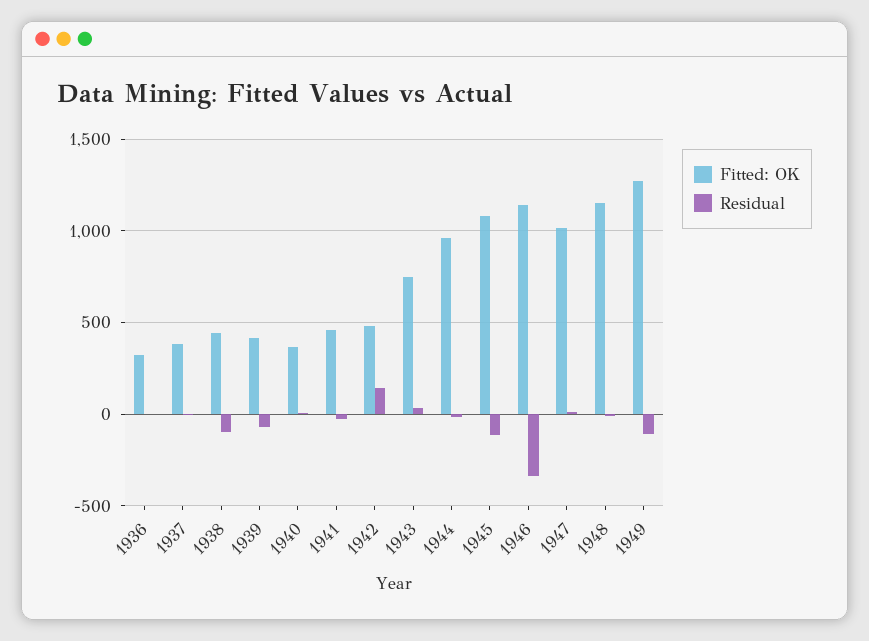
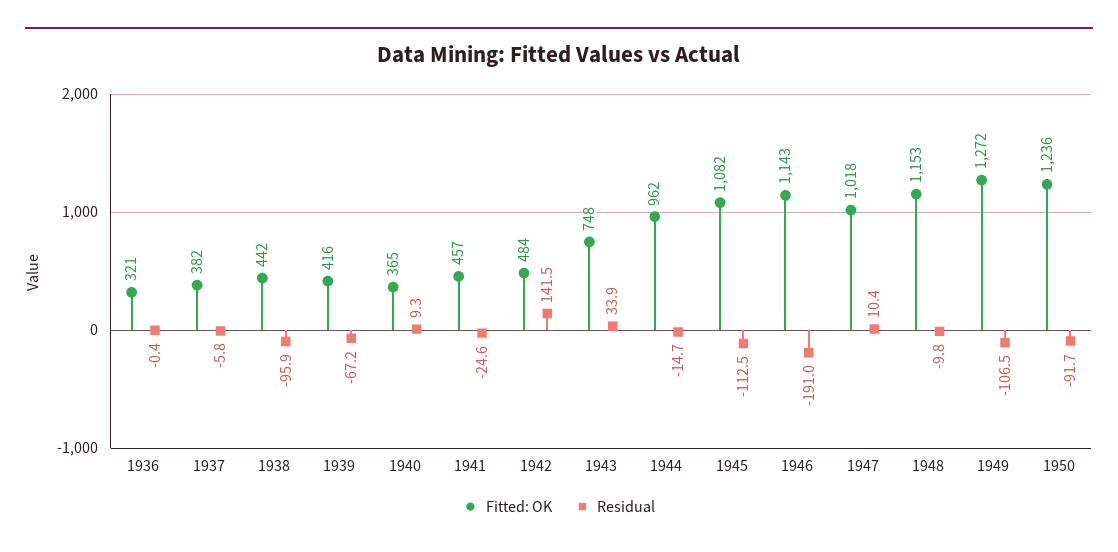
Residual, 1946: -350 -> -191
Fitted: OK, 1950: none -> 1236
Residual, 1950: none -> -91.7

